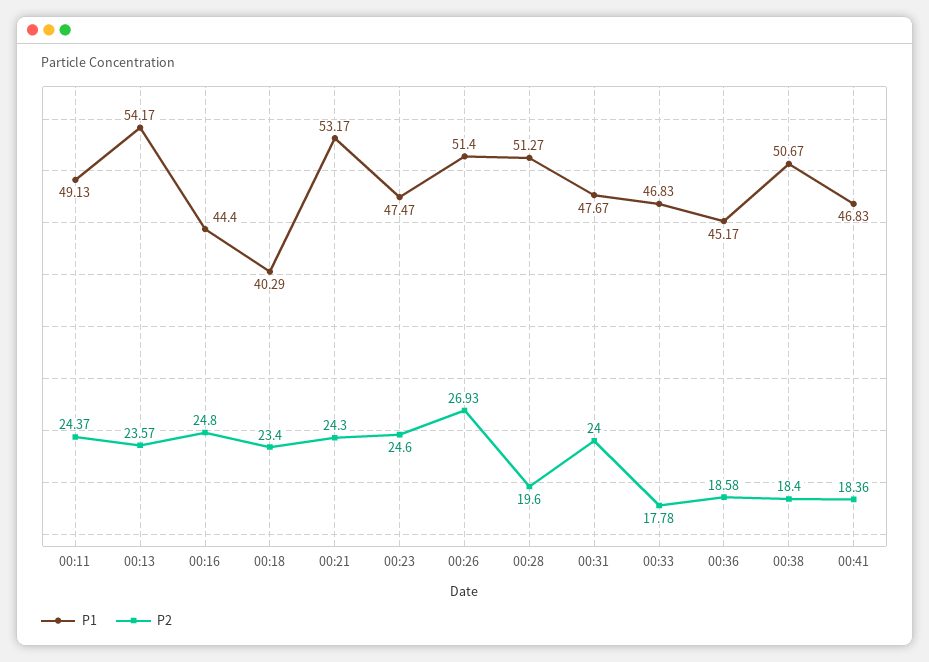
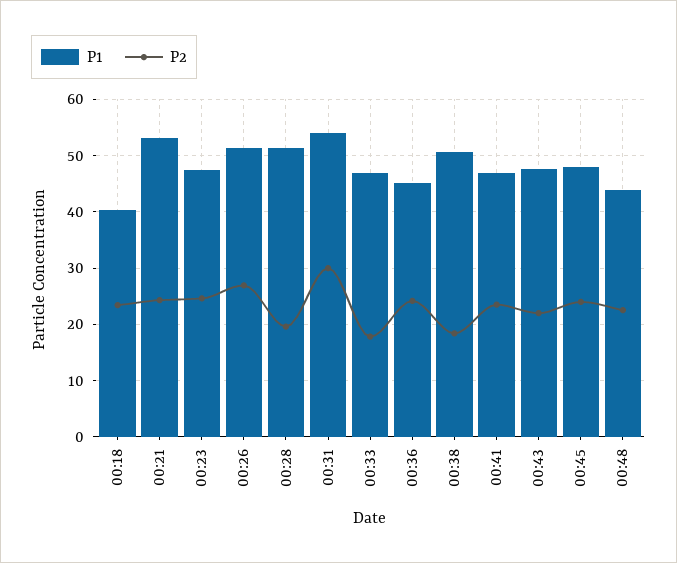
P1, 00:11: 49.13 -> none
P2, 00:11: 24.37 -> none
P1, 00:13: 54.17 -> none
P2, 00:13: 23.57 -> none
P1, 00:16: 44.4 -> none
P2, 00:16: 24.8 -> none
P1, 00:31: 47.67 -> 54
P2, 00:31: 24 -> 30
P2, 00:36: 18.58 -> 24
P2, 00:41: 18.36 -> 24
P1, 00:43: none -> 48
P2, 00:43: none -> 22
P1, 00:45: none -> 48
P2, 00:45: none -> 24
P1, 00:48: none -> 44
P2, 00:48: none -> 22

